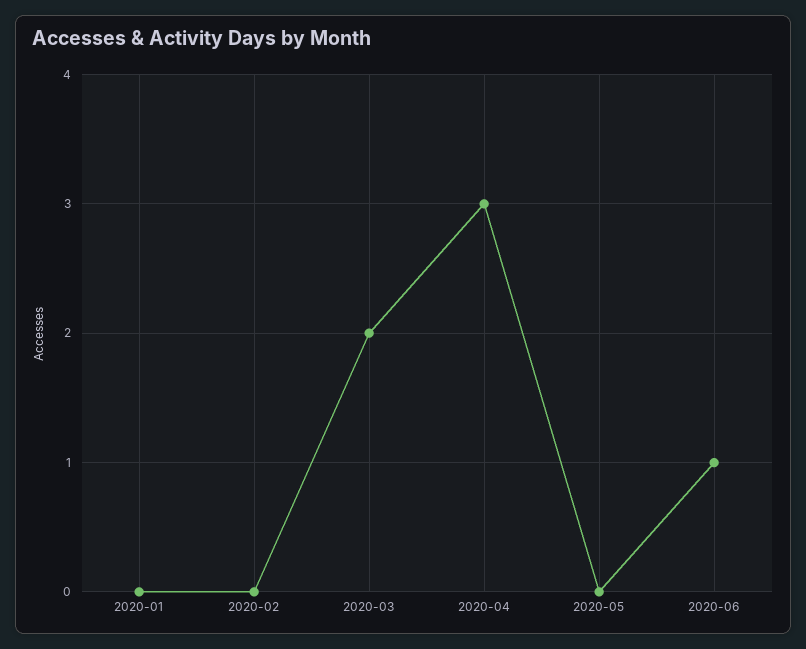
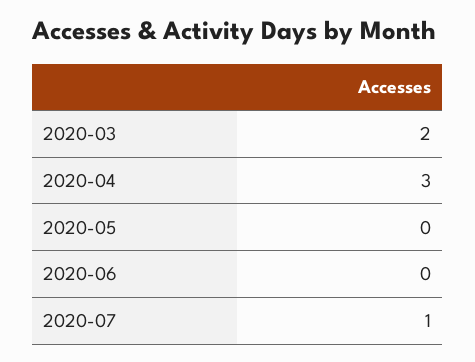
2020-01: 0 -> none
2020-02: 0 -> none
2020-06: 1 -> 0
2020-07: none -> 1

